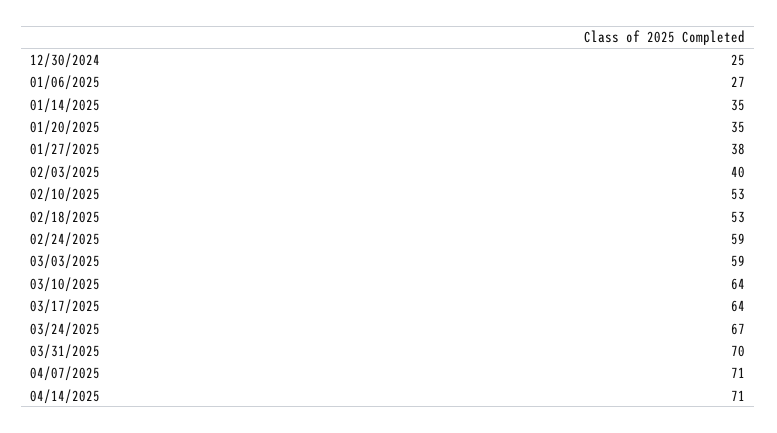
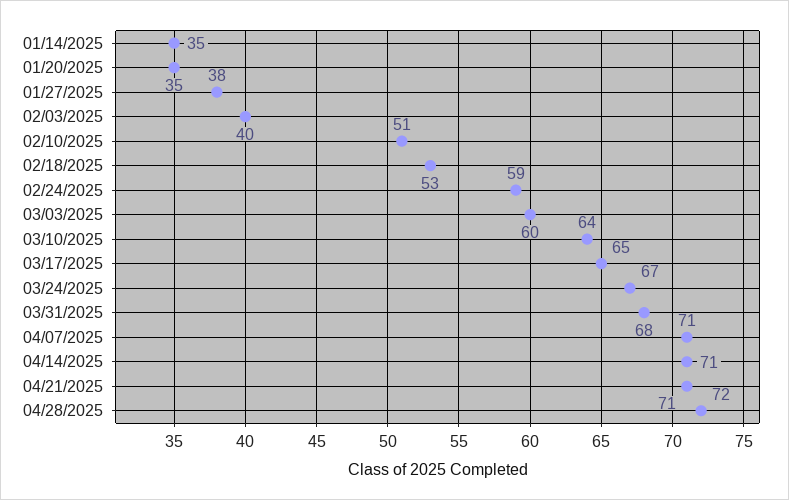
12/30/2024: 25 -> none
01/06/2025: 27 -> none
02/10/2025: 53 -> 51
03/03/2025: 59 -> 60
03/17/2025: 64 -> 65
03/31/2025: 70 -> 68
04/21/2025: none -> 71
04/28/2025: none -> 72

